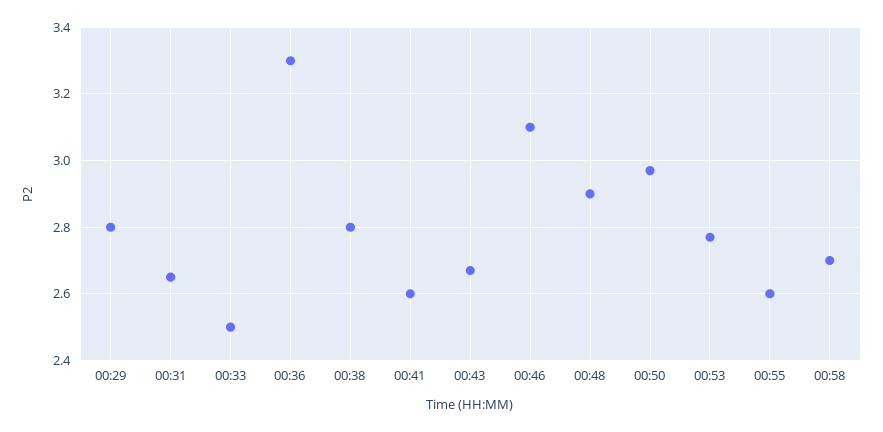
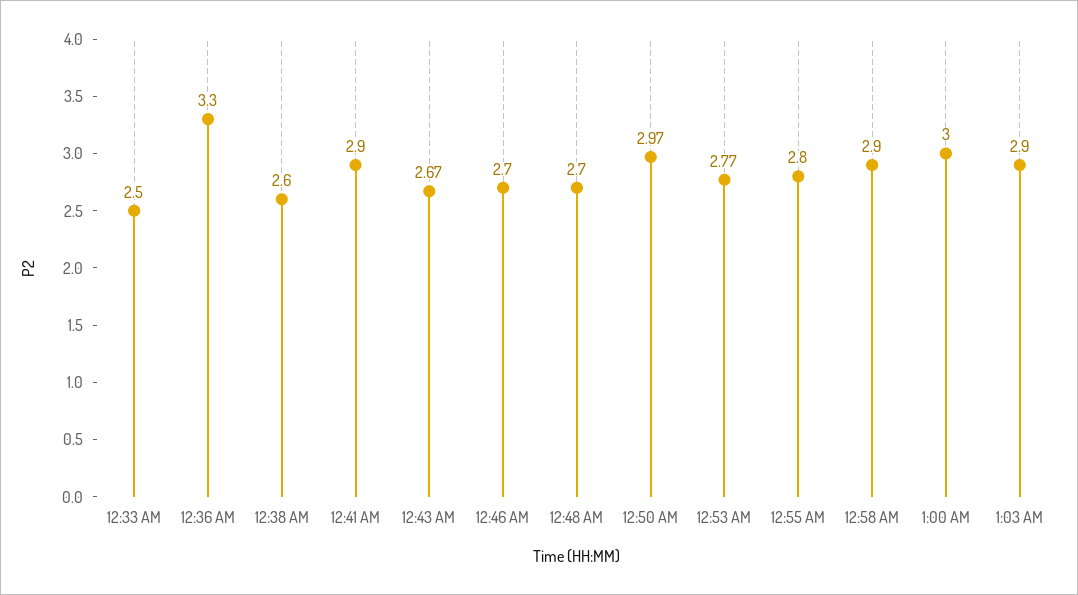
00:29: 2.8 -> none
00:31: 2.65 -> none
00:38: 2.8 -> 2.6
00:41: 2.6 -> 2.9
00:46: 3.1 -> 2.7
00:48: 2.9 -> 2.7
00:55: 2.6 -> 2.8
00:58: 2.7 -> 2.9
1:00 AM: none -> 3
1:03 AM: none -> 2.9

